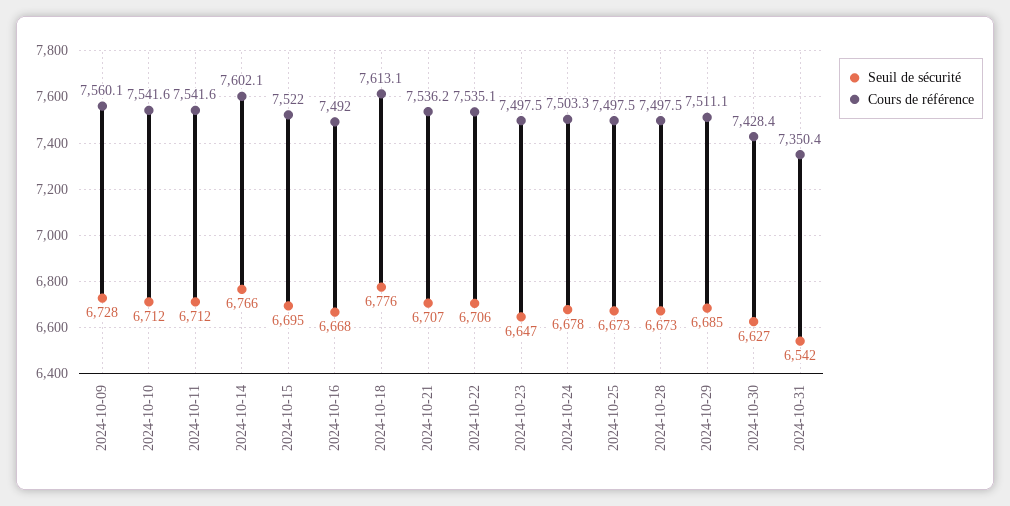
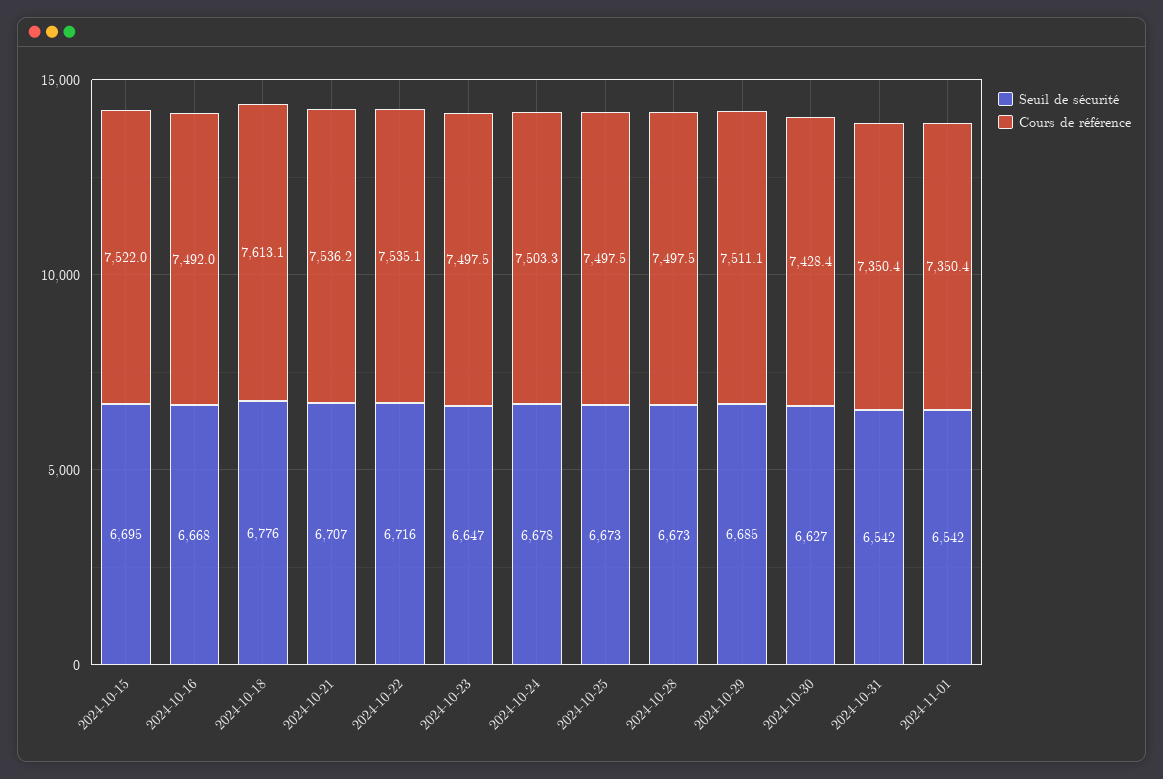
Seuil de sécurité, 2024-10-09: 6728 -> none
Cours de référence, 2024-10-09: 7560.1 -> none
Seuil de sécurité, 2024-10-10: 6712 -> none
Cours de référence, 2024-10-10: 7541.6 -> none
Seuil de sécurité, 2024-10-11: 6712 -> none
Cours de référence, 2024-10-11: 7541.6 -> none
Seuil de sécurité, 2024-10-14: 6766 -> none
Cours de référence, 2024-10-14: 7602.1 -> none
Seuil de sécurité, 2024-10-22: 6706 -> 6716
Seuil de sécurité, 2024-11-01: none -> 6542
Cours de référence, 2024-11-01: none -> 7350.4

